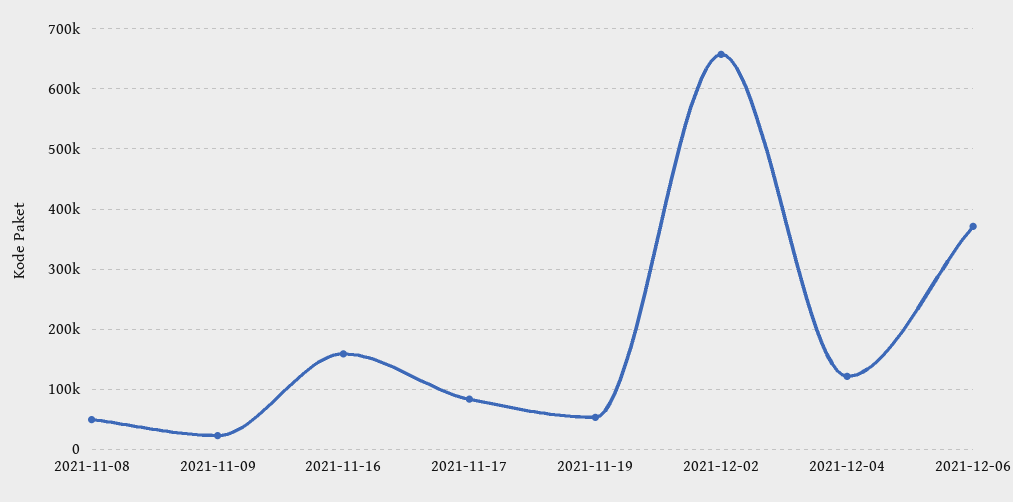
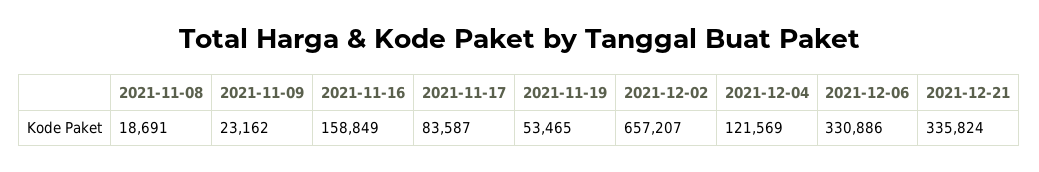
2021-11-08: 50000 -> 18691
2021-12-06: 370000 -> 330886
2021-12-21: none -> 335824

